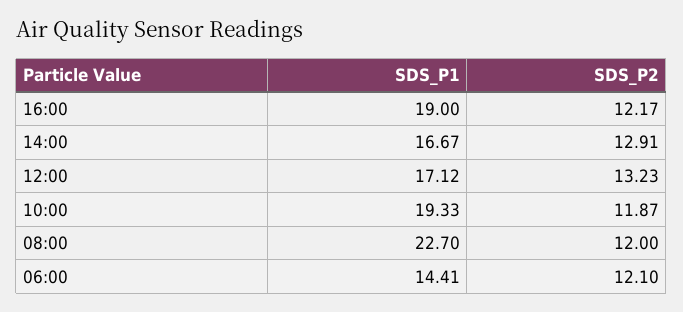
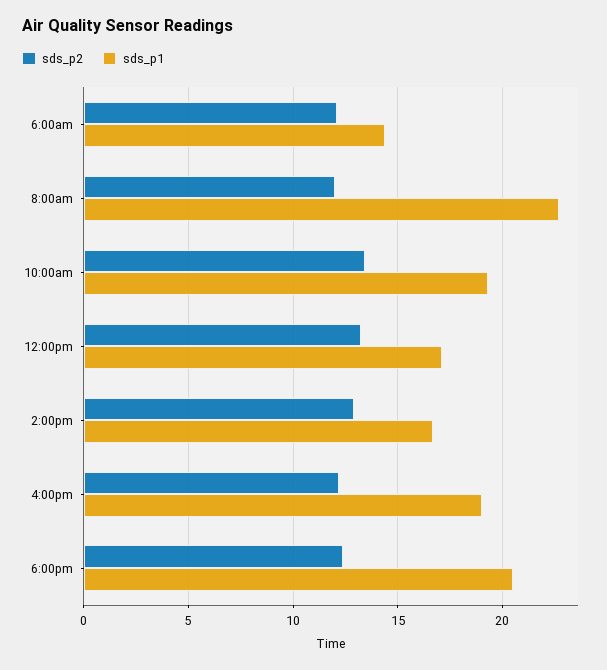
SDS_P2, 10:00: 11.87 -> 13.5
SDS_P2, 6:00pm: none -> 12.5
SDS_P1, 6:00pm: none -> 20.5

